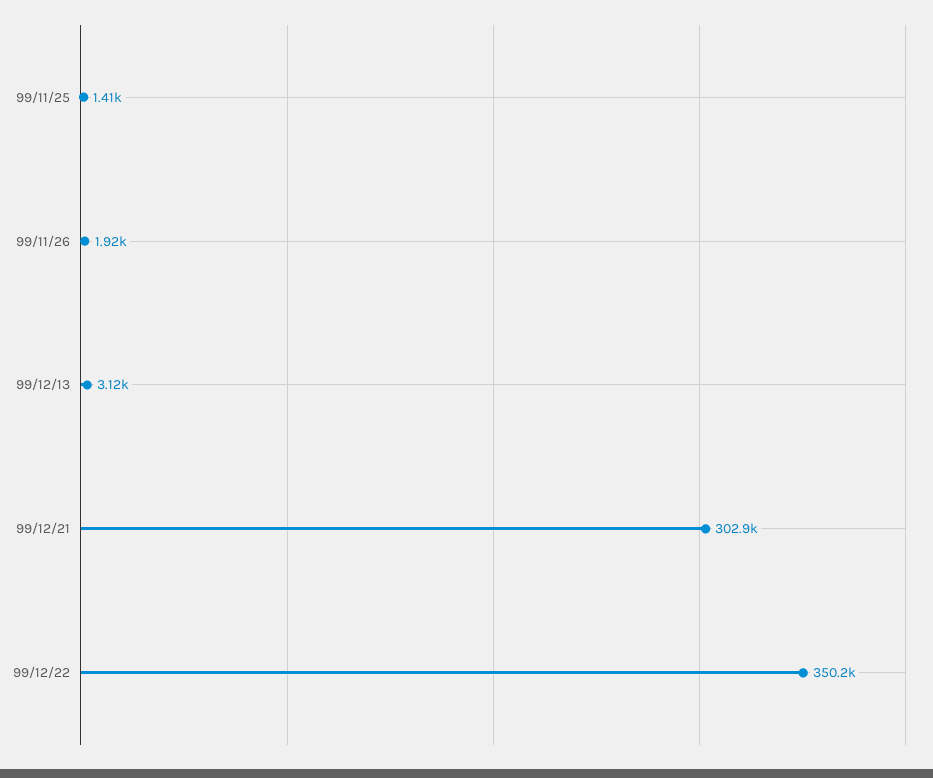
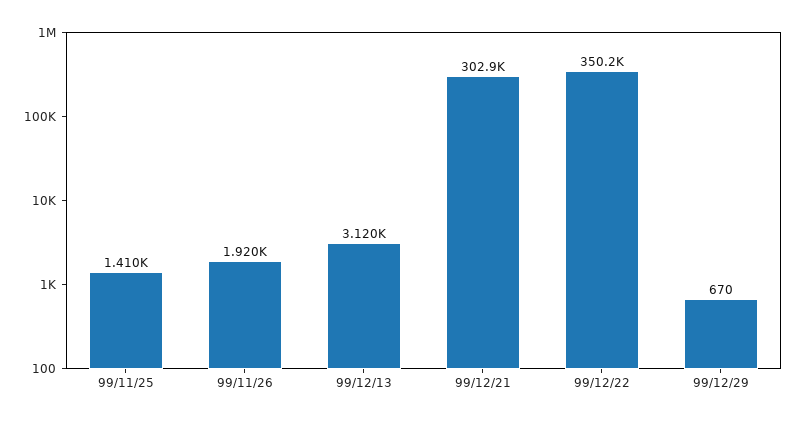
99/12/29: none -> 670

